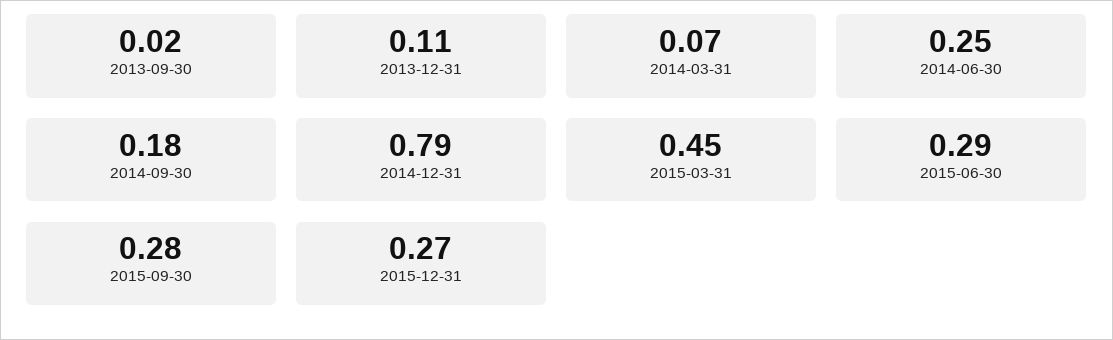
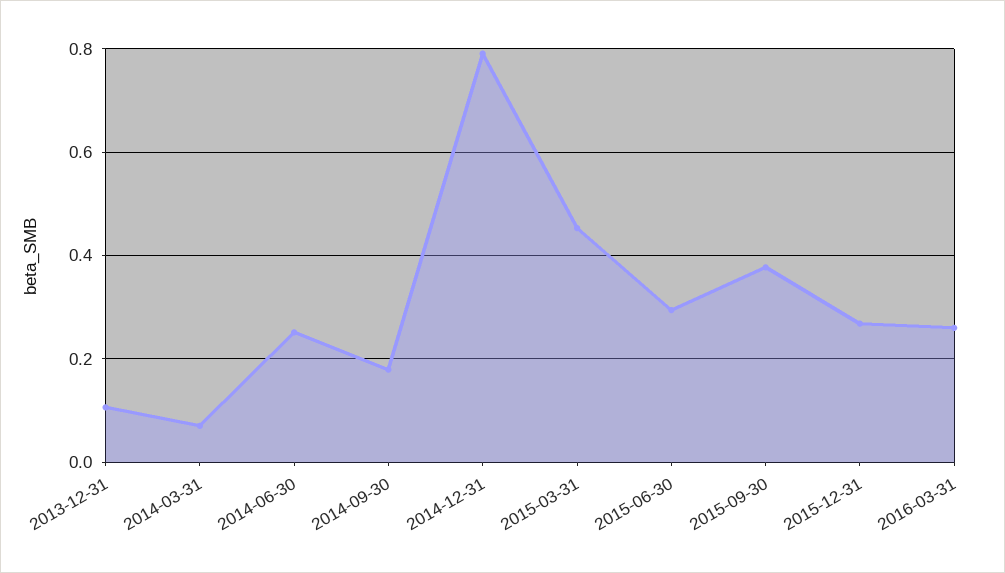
2013-09-30: 0.02 -> none
2015-09-30: 0.28 -> 0.38
2016-03-31: none -> 0.26

